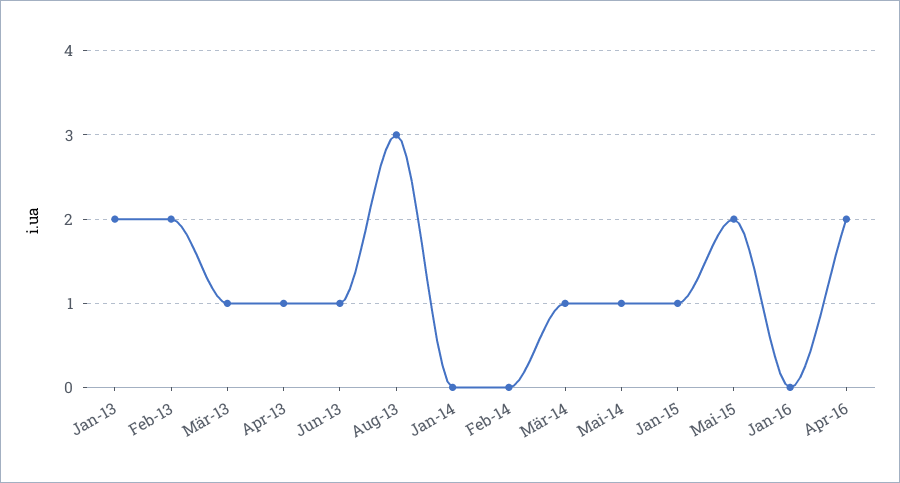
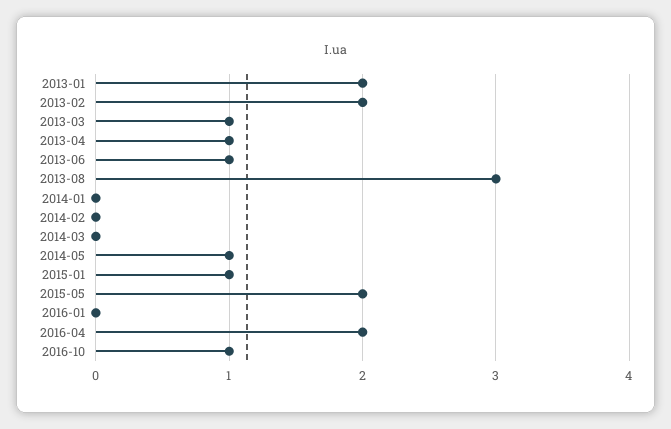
Mär-14: 1 -> 0
2016-10: none -> 1

